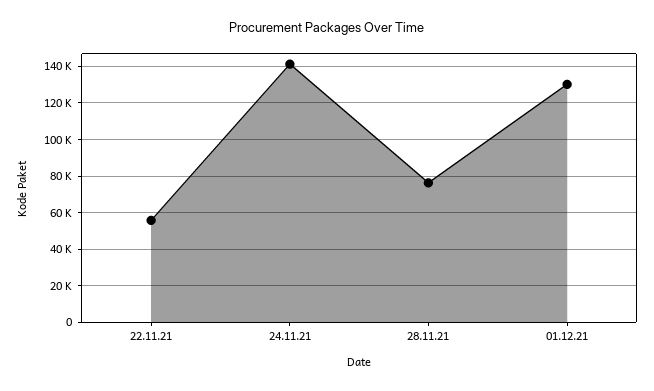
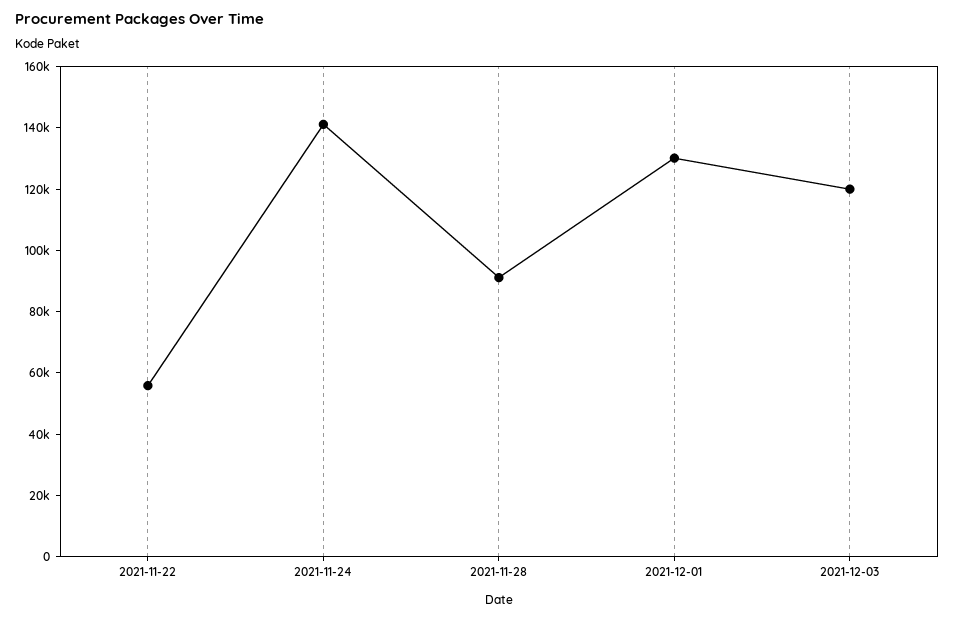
28.11.21: 75000 -> 90000
2021-12-03: none -> 120000

